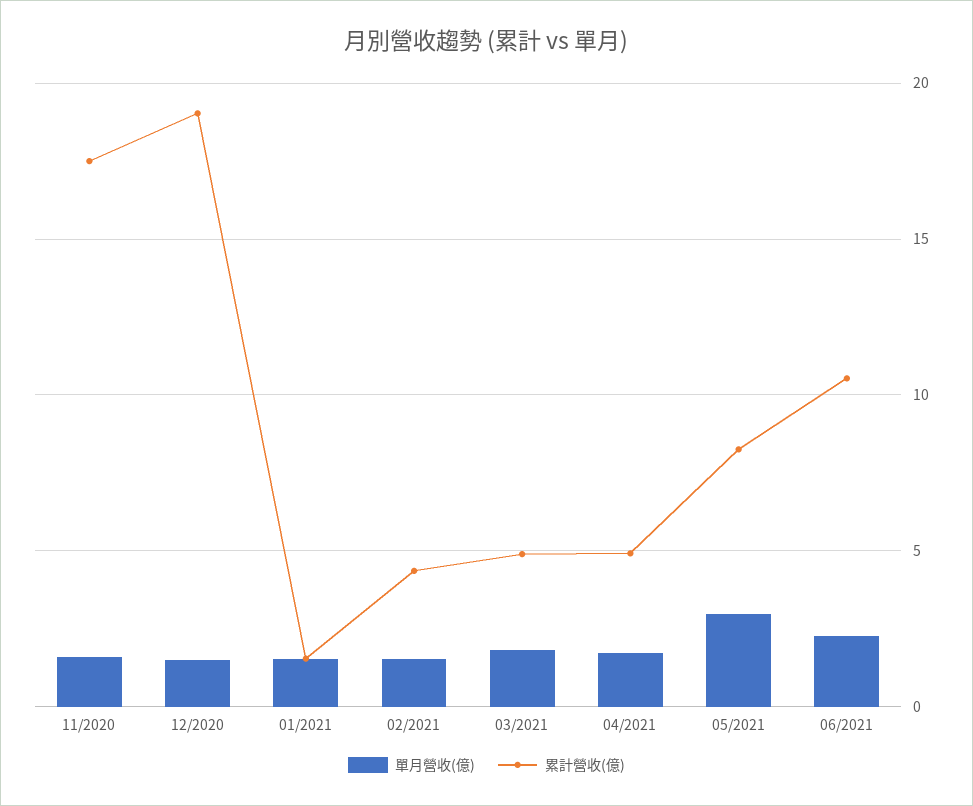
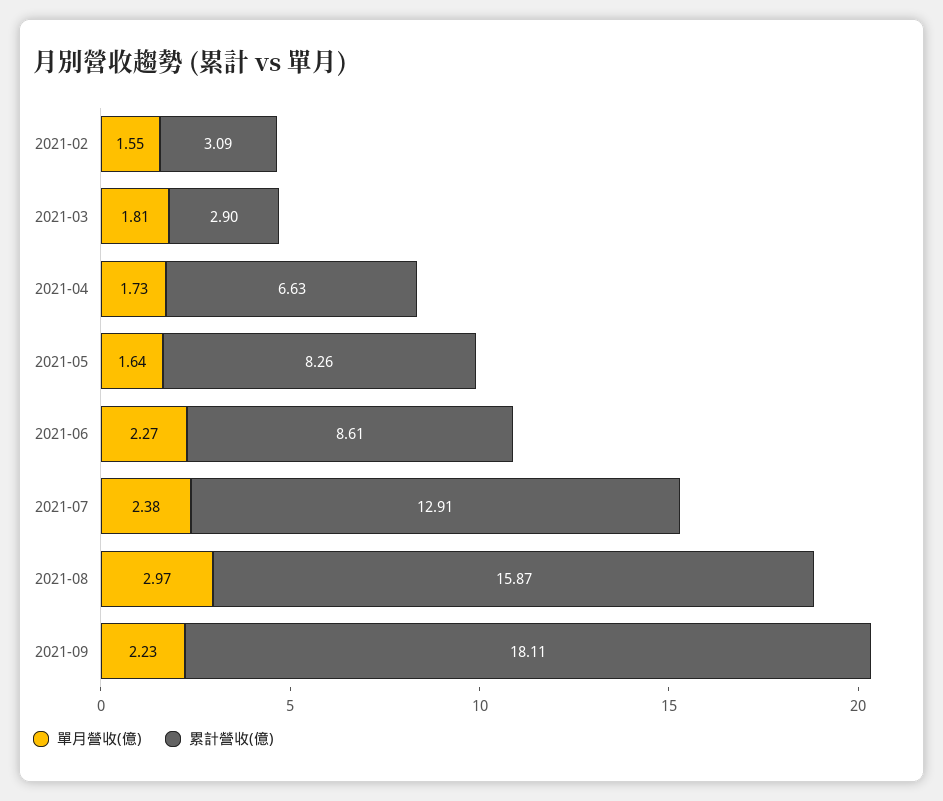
單月營收(億), 11/2020: 1.5 -> none
累計營收(億), 11/2020: 17.5 -> none
單月營收(億), 12/2020: 1.5 -> none
累計營收(億), 12/2020: 19 -> none
單月營收(億), 01/2021: 1.5 -> none
累計營收(億), 01/2021: 1.5 -> none
累計營收(億), 02/2021: 4.5 -> 3.09
累計營收(億), 03/2021: 5 -> 2.9
累計營收(億), 04/2021: 5 -> 6.63
單月營收(億), 05/2021: 3 -> 1.64
累計營收(億), 06/2021: 10.5 -> 8.61
單月營收(億), 2021-07: none -> 2.38
累計營收(億), 2021-07: none -> 12.91
單月營收(億), 2021-08: none -> 2.97
累計營收(億), 2021-08: none -> 15.87
單月營收(億), 2021-09: none -> 2.23
累計營收(億), 2021-09: none -> 18.11

